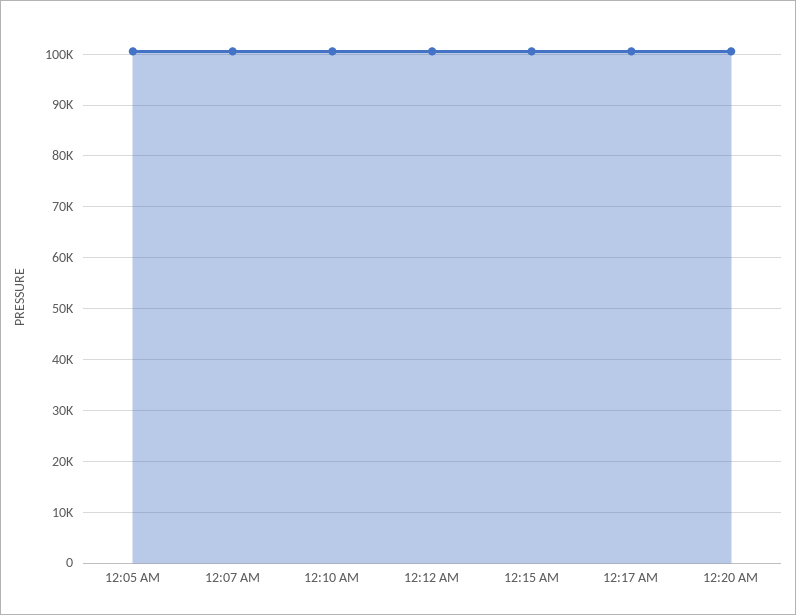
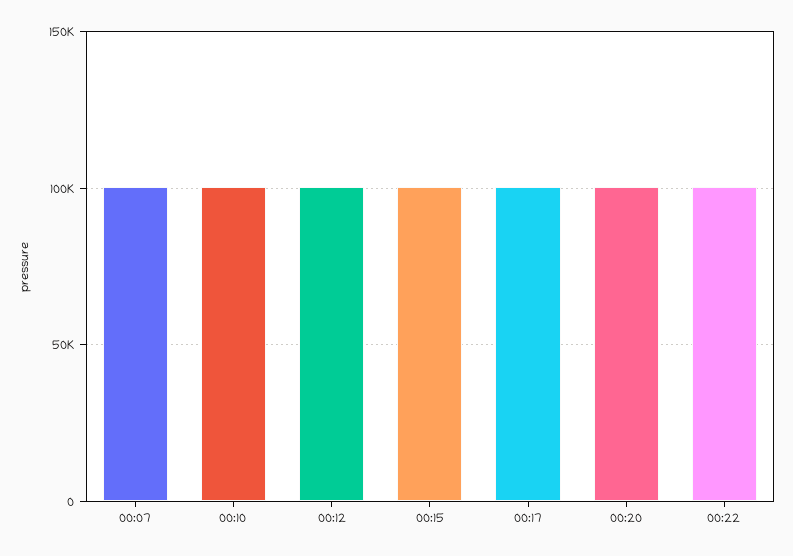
12:05 AM: 100000 -> none
00:22: none -> 100000

